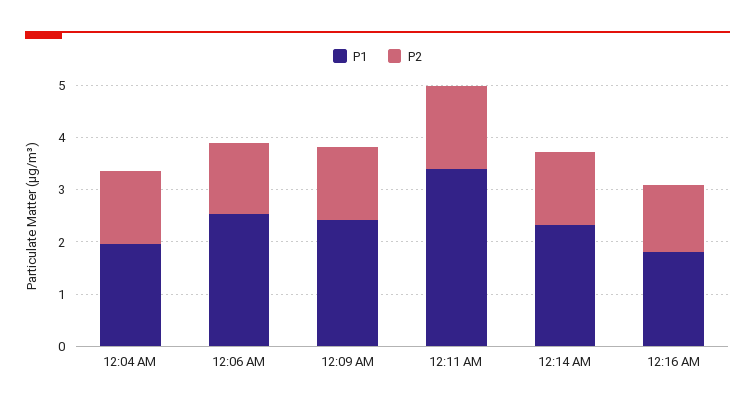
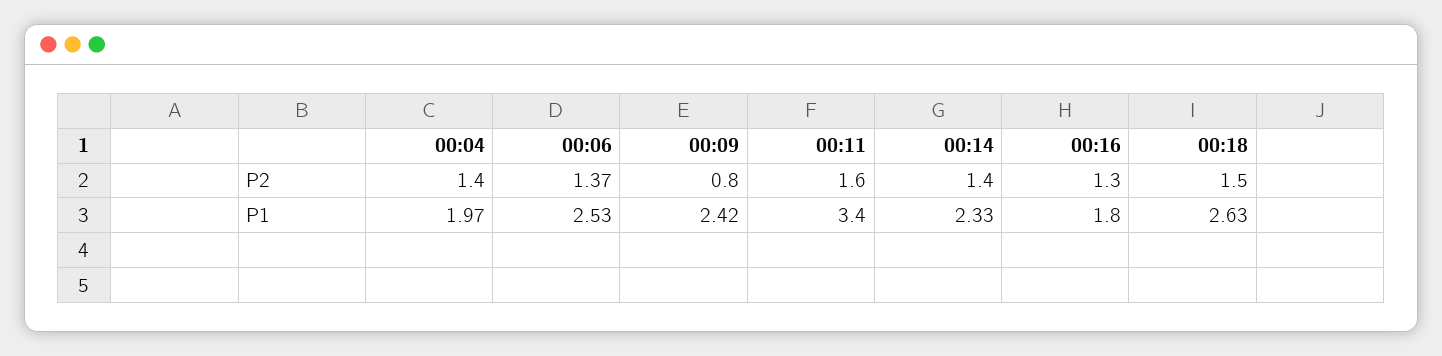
P2, 12:09 AM: 1.4 -> 0.8
P2, 00:18: none -> 1.5
P1, 00:18: none -> 2.63

